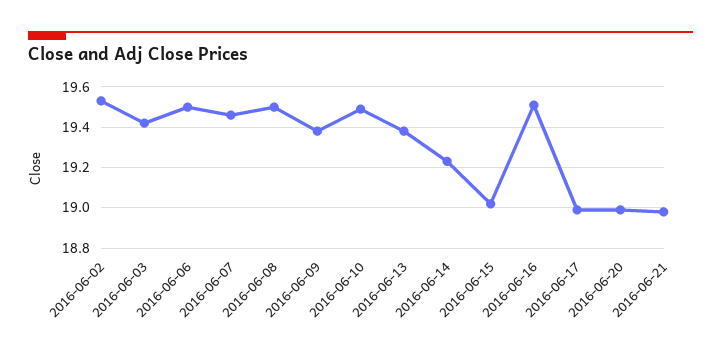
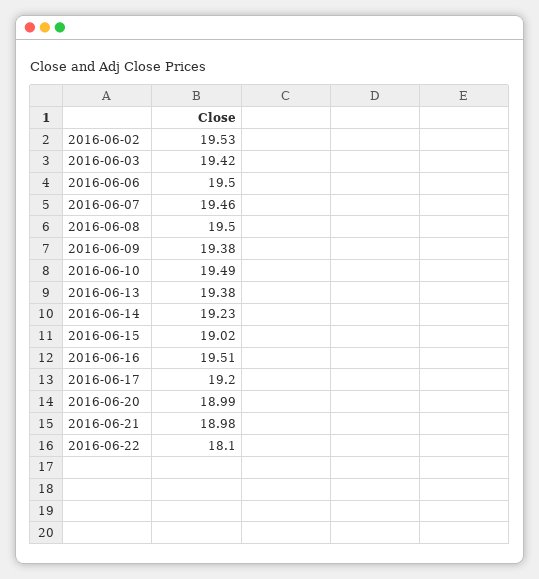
2016-06-17: 19 -> 19.2
2016-06-22: none -> 18.1

